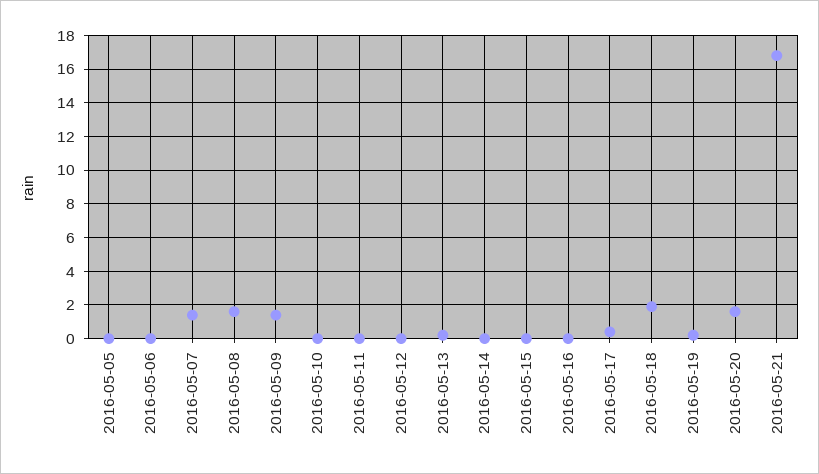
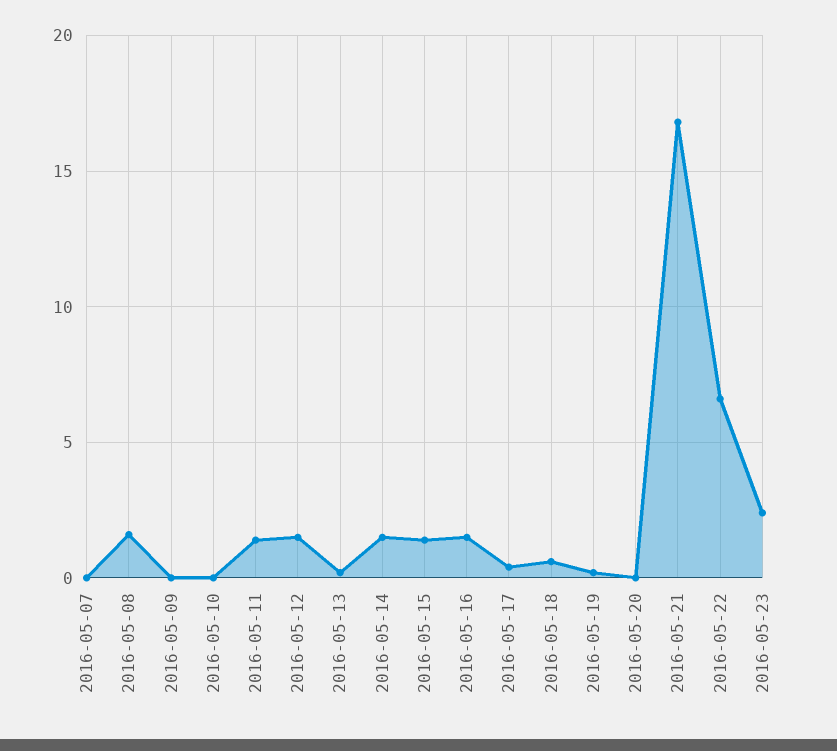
2016-05-05: 0 -> none
2016-05-06: 0 -> none
2016-05-07: 1.5 -> 0
2016-05-09: 1.5 -> 0
2016-05-11: 0 -> 1.5
2016-05-12: 0 -> 1.5
2016-05-14: 0 -> 1.5
2016-05-15: 0 -> 1.5
2016-05-16: 0 -> 1.5
2016-05-18: 2 -> 0.5
2016-05-20: 1.5 -> 0
2016-05-22: none -> 6.5
2016-05-23: none -> 2.5

